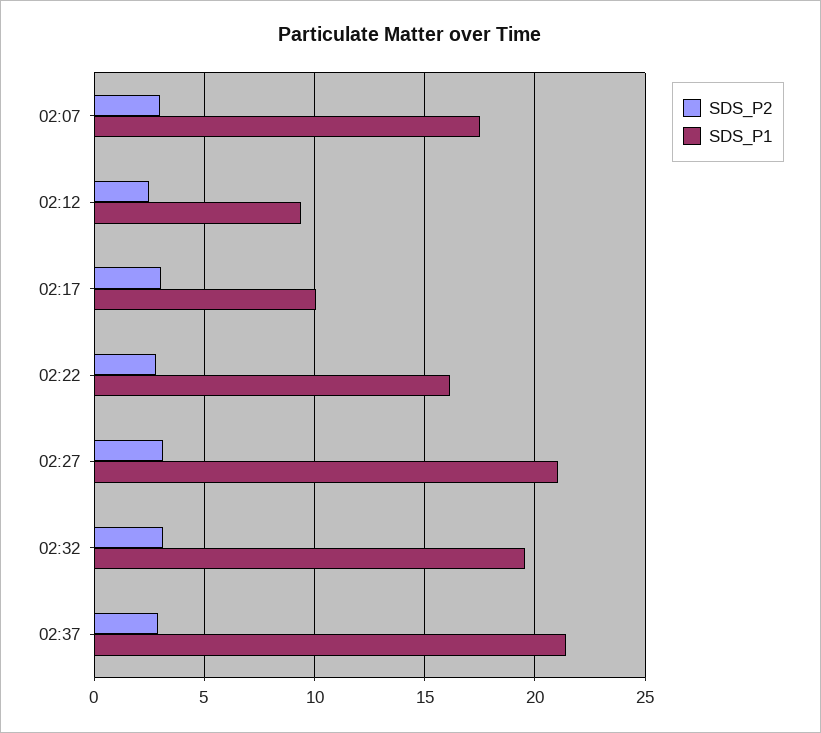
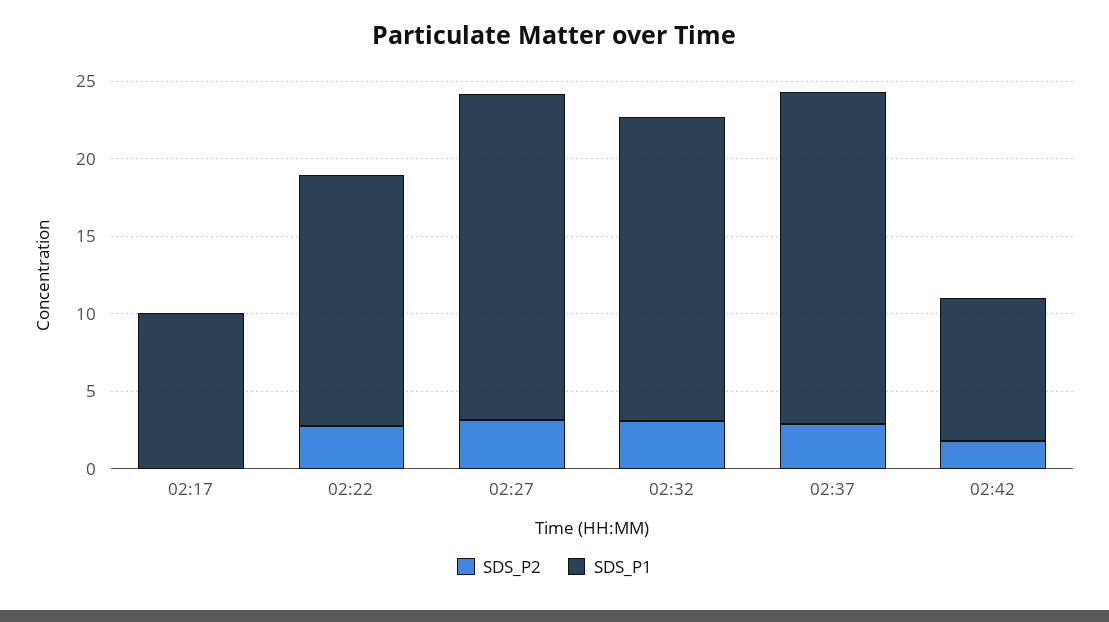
SDS_P2, 02:07: 3 -> none
SDS_P1, 02:07: 17.5 -> none
SDS_P2, 02:12: 2.5 -> none
SDS_P1, 02:12: 9.5 -> none
SDS_P2, 02:17: 3 -> 0
SDS_P2, 02:42: none -> 2
SDS_P1, 02:42: none -> 9

